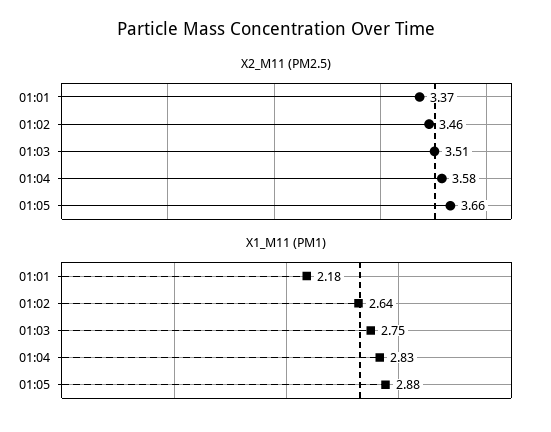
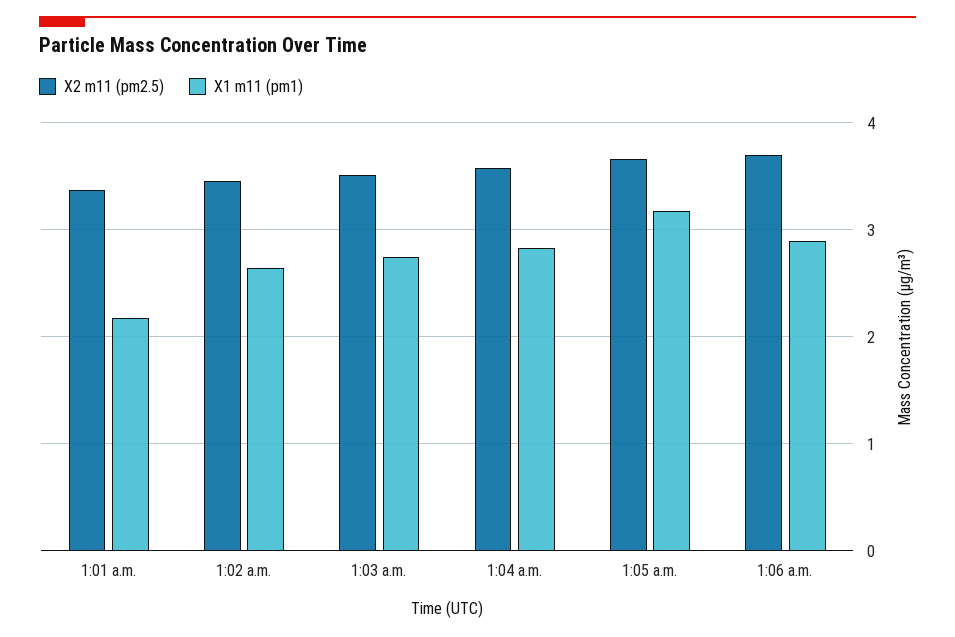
X1_M11 (PM1), 01:05: 2.88 -> 3.2
X2_M11 (PM2.5), 1:06 a.m.: none -> 3.7
X1_M11 (PM1), 1:06 a.m.: none -> 2.9

